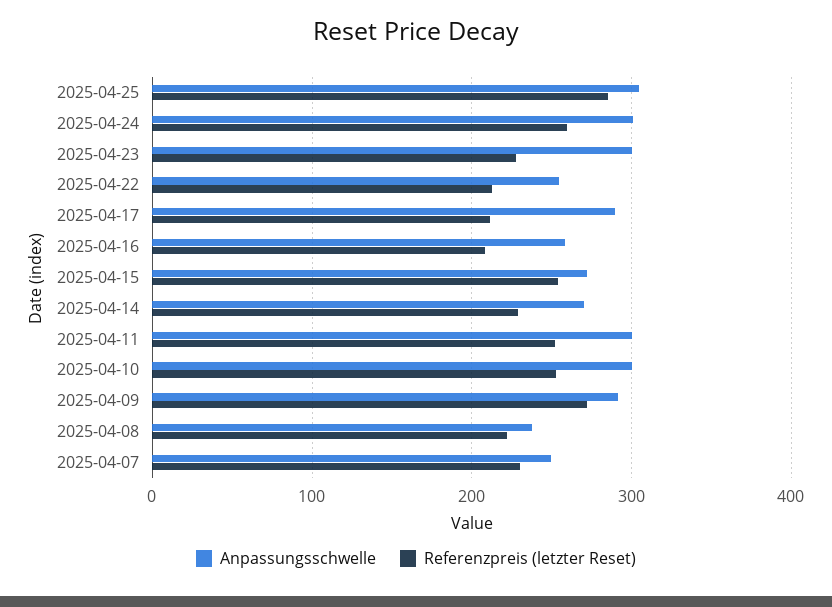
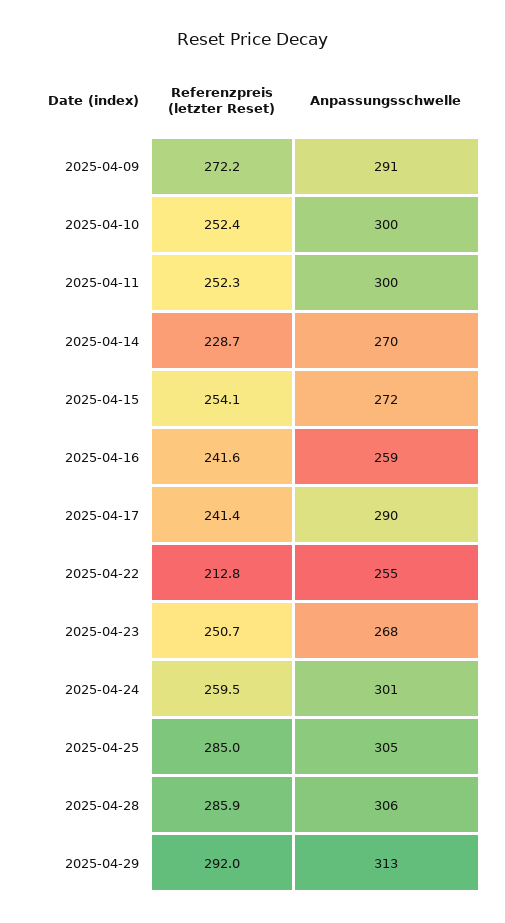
Anpassungsschwelle, 2025-04-23: 300 -> 268
Referenzpreis (letzter Reset), 2025-04-23: 230 -> 250.7
Referenzpreis (letzter Reset), 2025-04-17: 210 -> 241.4
Referenzpreis (letzter Reset), 2025-04-16: 210 -> 241.6
Anpassungsschwelle, 2025-04-08: 240 -> none
Referenzpreis (letzter Reset), 2025-04-08: 220 -> none
Anpassungsschwelle, 2025-04-07: 250 -> none
Referenzpreis (letzter Reset), 2025-04-07: 230 -> none
Referenzpreis (letzter Reset), 2025-04-28: none -> 285.9
Anpassungsschwelle, 2025-04-28: none -> 306
Referenzpreis (letzter Reset), 2025-04-29: none -> 292
Anpassungsschwelle, 2025-04-29: none -> 313

